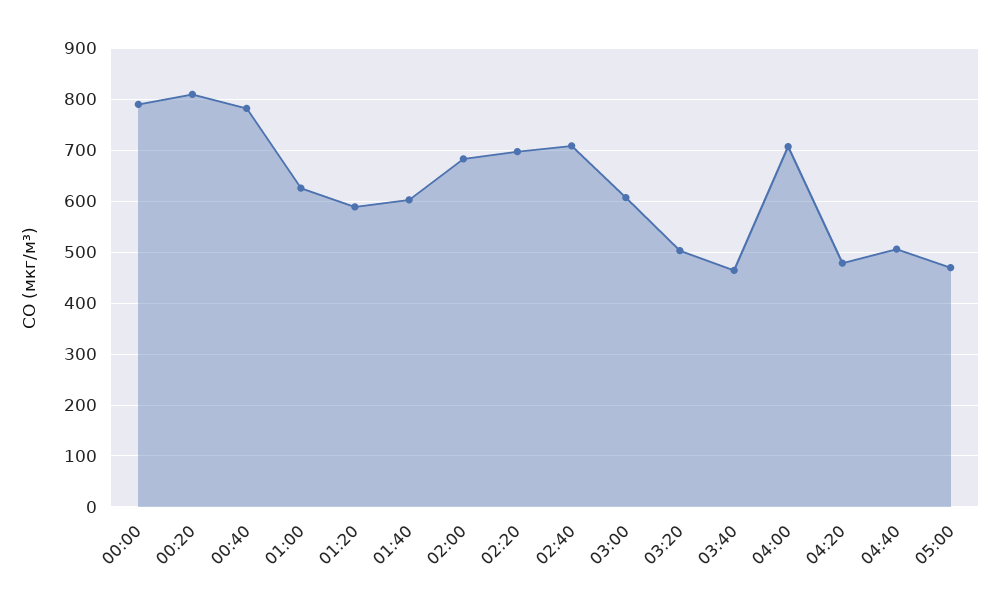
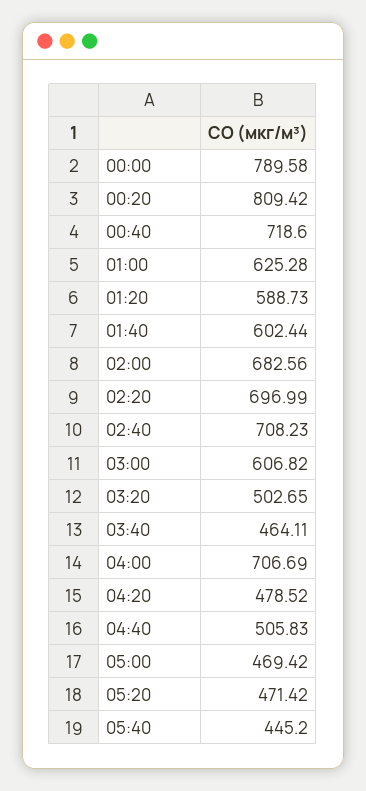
00:40: 780 -> 718.6
05:20: none -> 471.42
05:40: none -> 445.2

